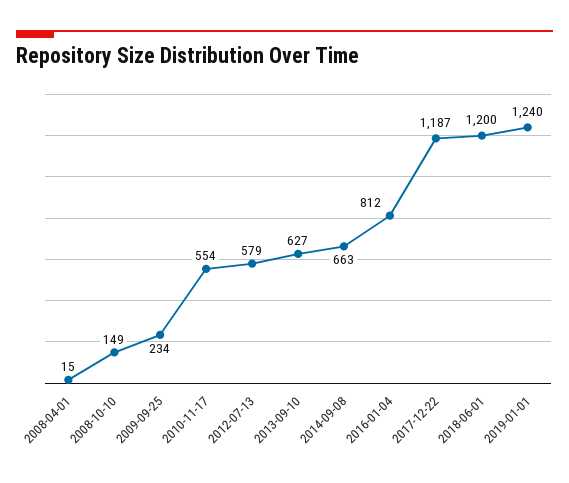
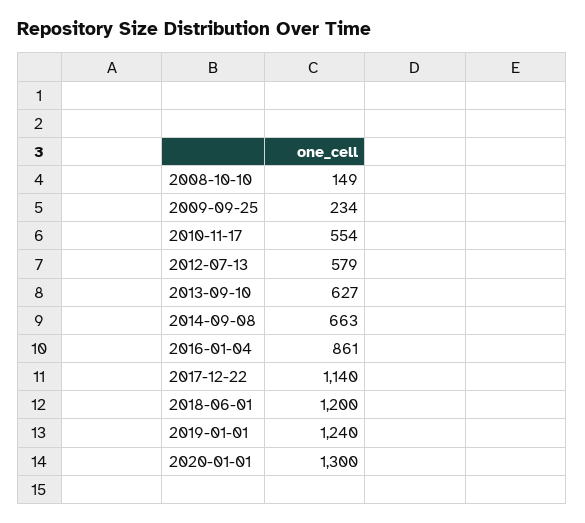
2008-04-01: 15 -> none
2016-01-04: 812 -> 861
2017-12-22: 1187 -> 1140
2020-01-01: none -> 1300

